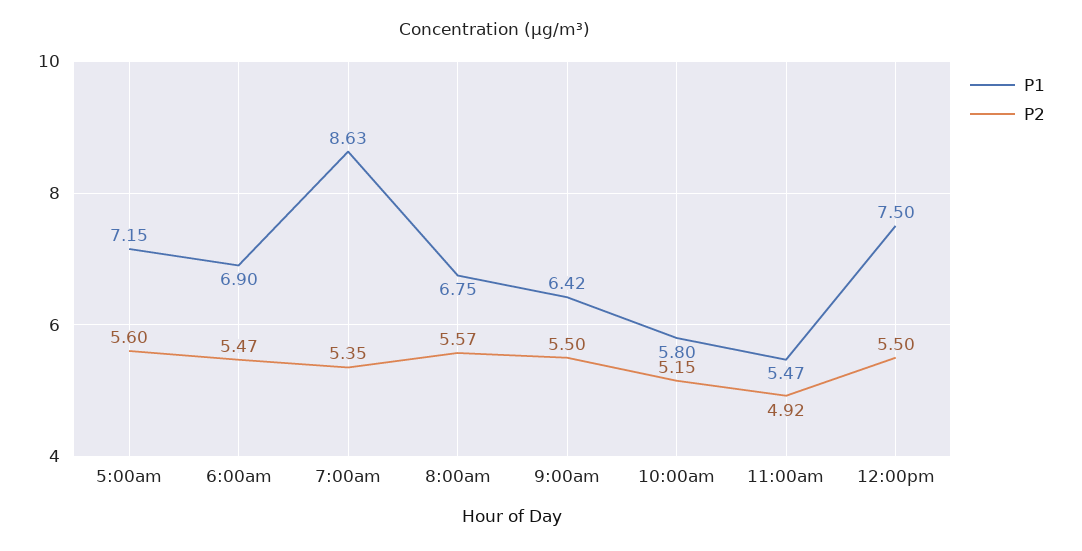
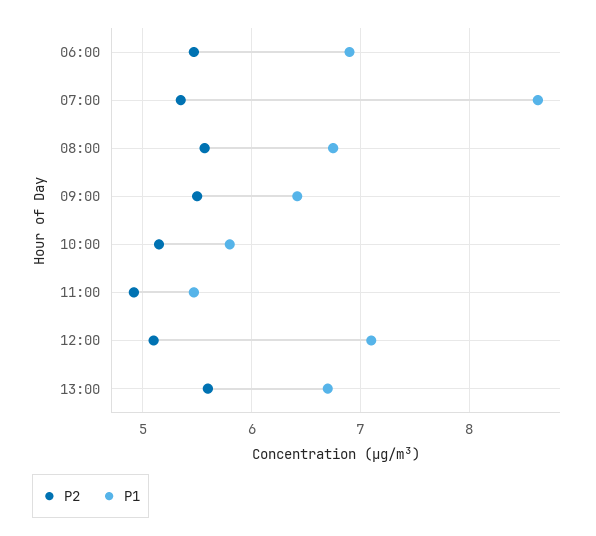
P1, 5:00am: 7.15 -> none
P2, 5:00am: 5.6 -> none
P1, 12:00pm: 7.5 -> 7.1
P2, 12:00pm: 5.5 -> 5.1
P2, 13:00: none -> 5.6
P1, 13:00: none -> 6.7

